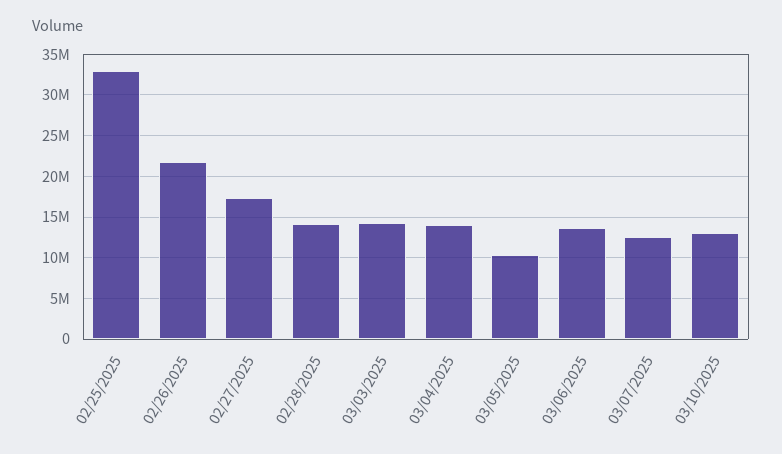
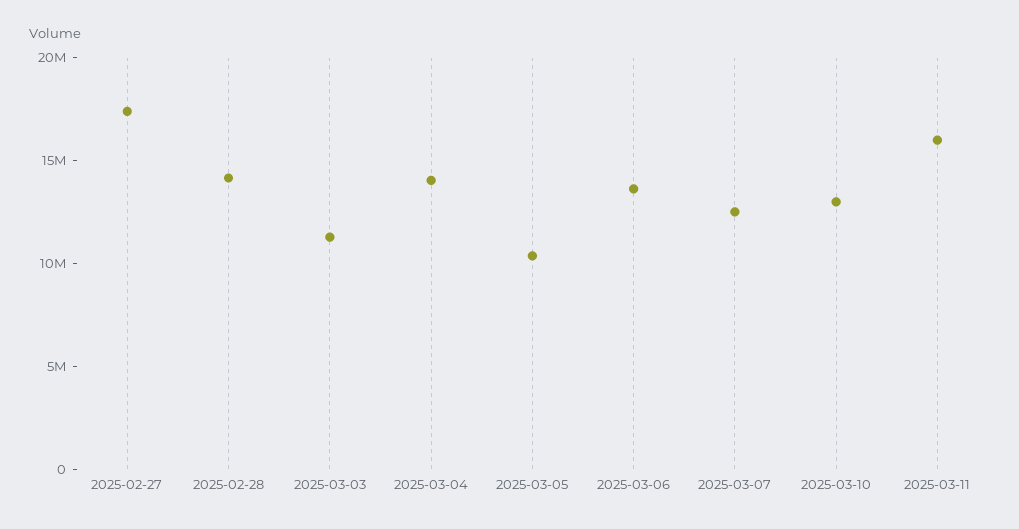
02/25/2025: 33000000 -> none
02/26/2025: 22000000 -> none
03/03/2025: 14000000 -> 11000000
2025-03-11: none -> 16000000

